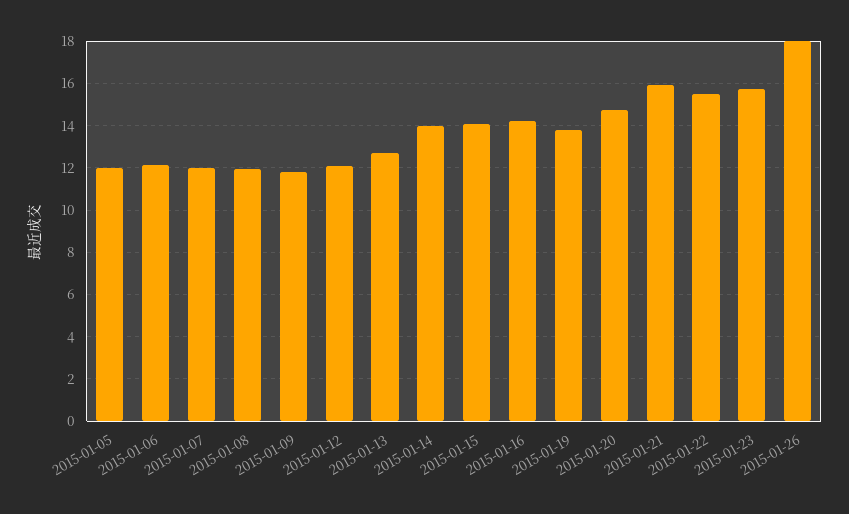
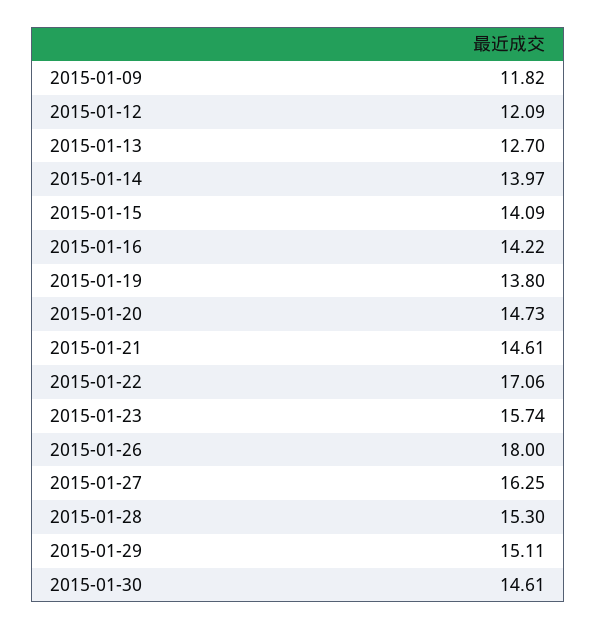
2015-01-05: 12 -> none
2015-01-06: 12 -> none
2015-01-07: 12 -> none
2015-01-08: 12 -> none
2015-01-21: 16 -> 14.61
2015-01-22: 15.5 -> 17.06
2015-01-27: none -> 16.25
2015-01-28: none -> 15.3
2015-01-29: none -> 15.11
2015-01-30: none -> 14.61

